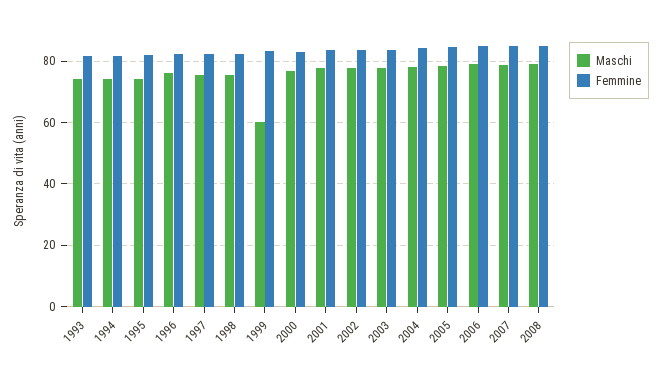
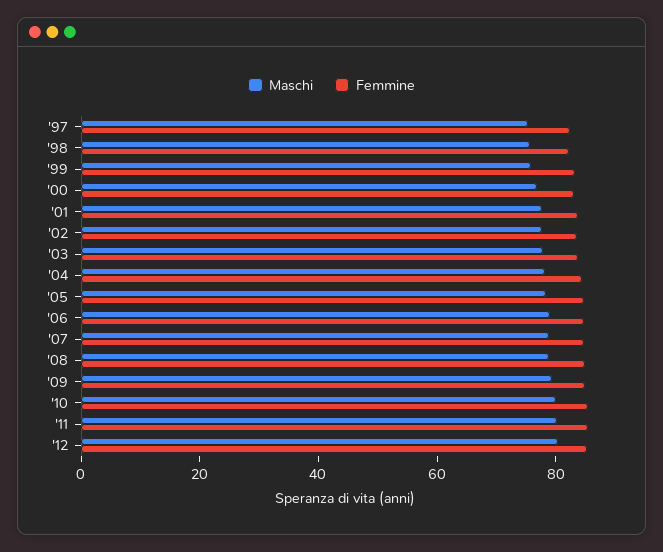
Maschi, 1993: 74 -> none
Femmine, 1993: 82 -> none
Maschi, 1994: 74 -> none
Femmine, 1994: 82 -> none
Maschi, 1995: 74 -> none
Femmine, 1995: 82 -> none
Maschi, 1996: 76 -> none
Femmine, 1996: 82 -> none
Maschi, 1999: 60 -> 75
Maschi, '09: none -> 80
Femmine, '09: none -> 85
Maschi, '10: none -> 80
Femmine, '10: none -> 85
Maschi, '11: none -> 80
Femmine, '11: none -> 85
Maschi, '12: none -> 80
Femmine, '12: none -> 85

